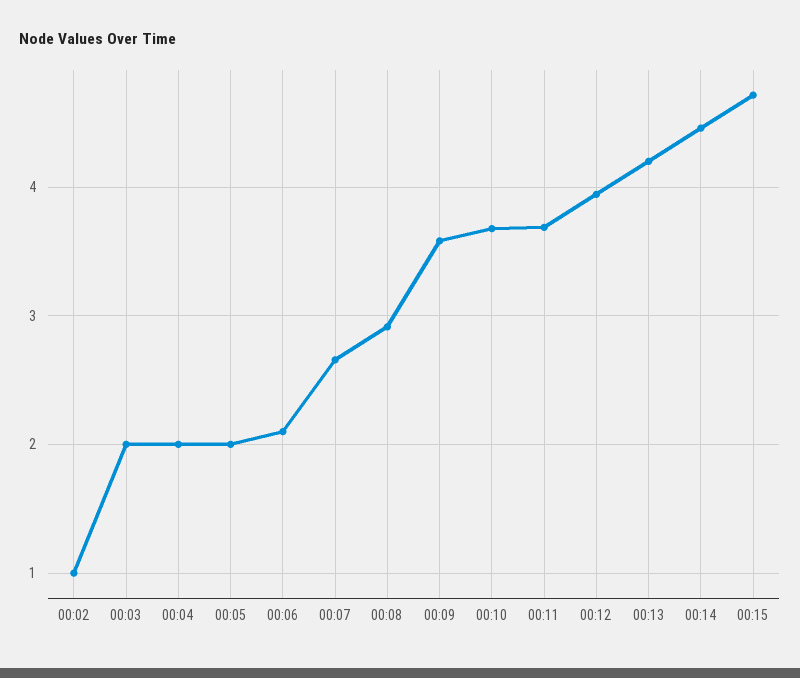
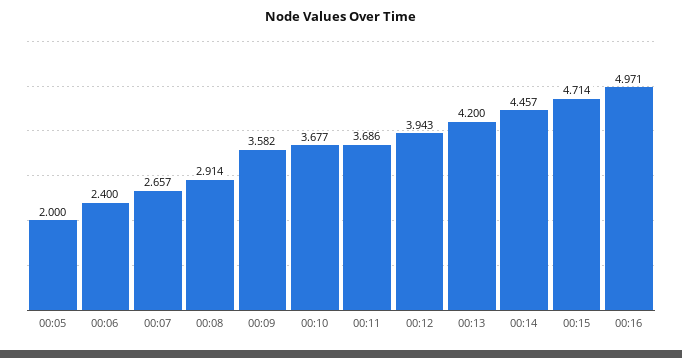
00:02: 1 -> none
00:03: 2 -> none
00:04: 2 -> none
00:06: 2.1 -> 2.4
00:16: none -> 4.971

